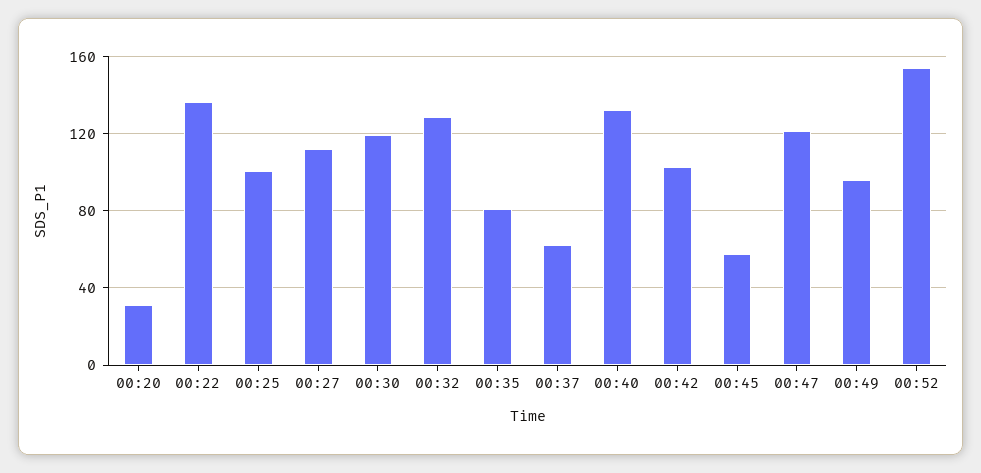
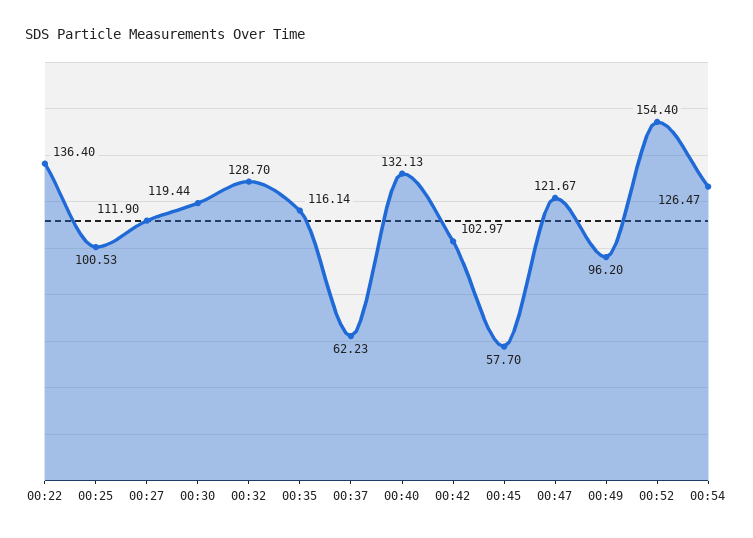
00:20: 30 -> none
00:35: 80 -> 116.14
00:54: none -> 126.47

